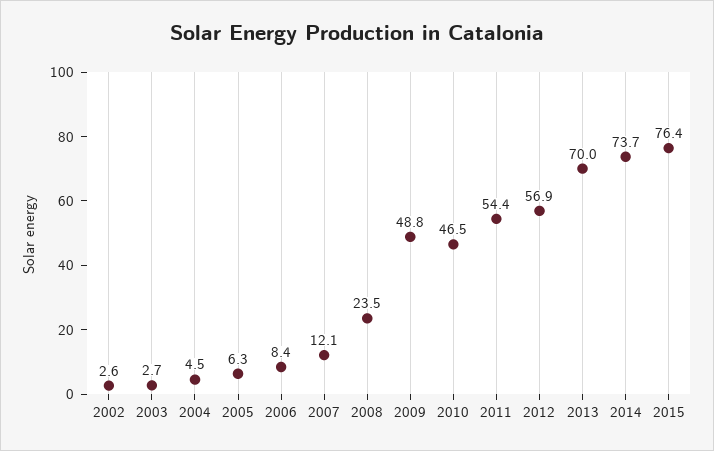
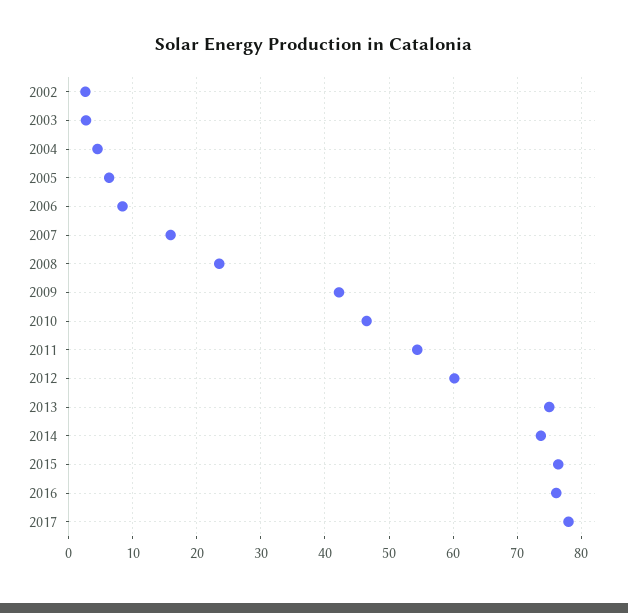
2007: 12.1 -> 16
2009: 48.8 -> 42
2012: 56.9 -> 60
2013: 70 -> 75
2016: none -> 76
2017: none -> 78

